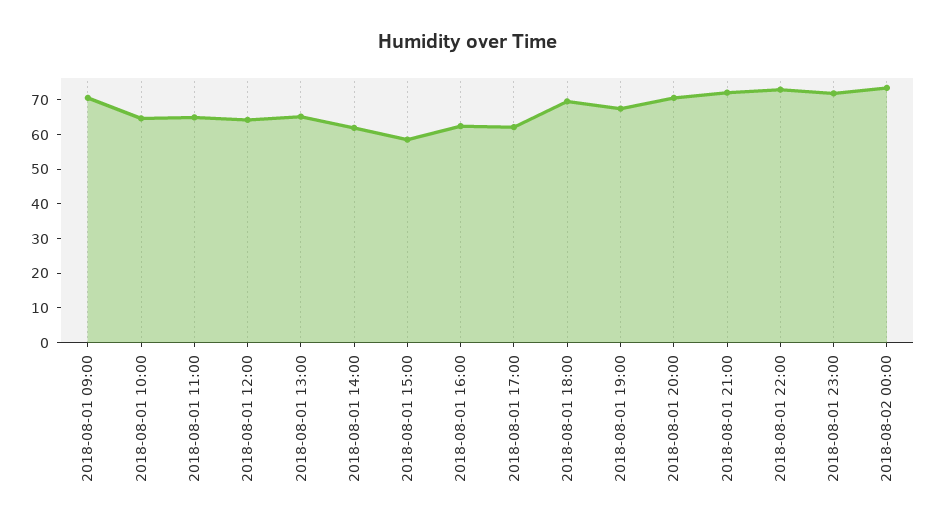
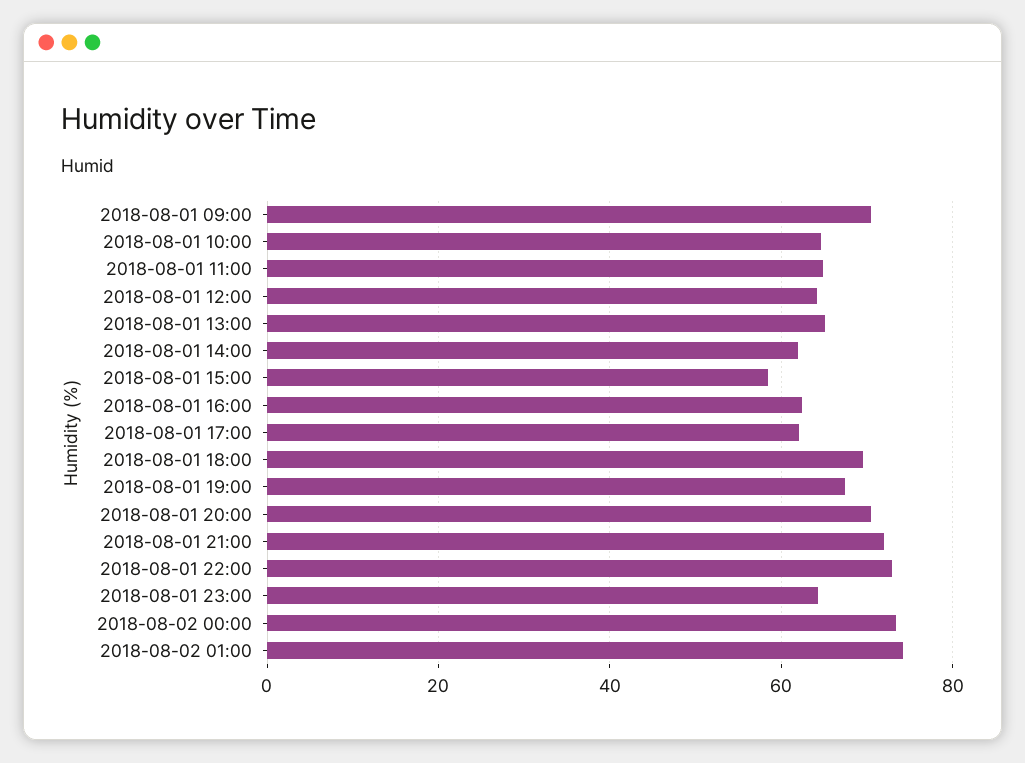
2018-08-01 23:00: 72.5 -> 64
2018-08-02 01:00: none -> 74

